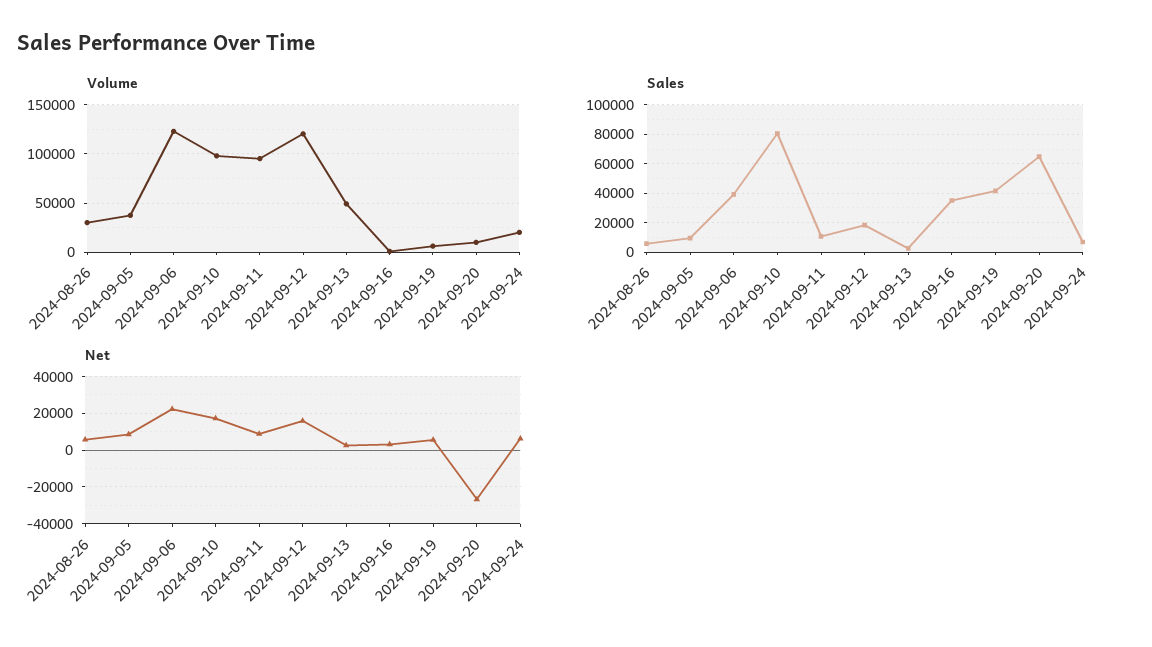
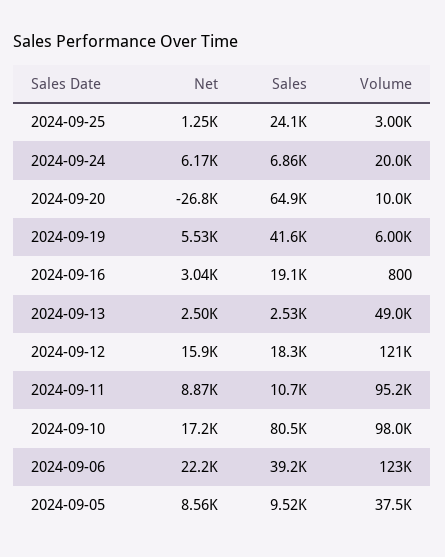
Volume, 2024-08-26: 30000 -> none
Sales, 2024-08-26: 5000 -> none
Sales, 2024-09-16: 35000 -> 19100
Net, 2024-08-26: 5000 -> none
Net, 2024-09-25: none -> 1250
Sales, 2024-09-25: none -> 24100
Volume, 2024-09-25: none -> 3000

